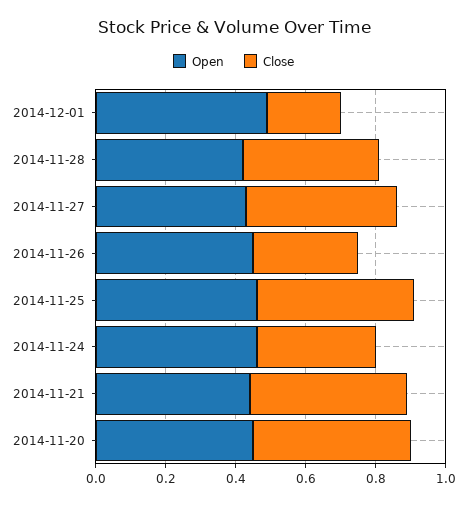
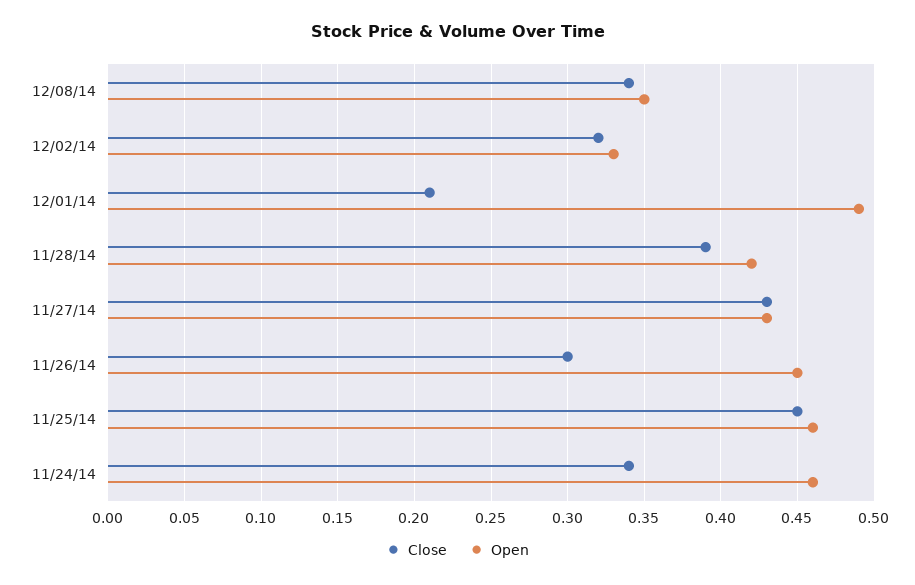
Open, 2014-11-21: 0.45 -> none
Close, 2014-11-21: 0.45 -> none
Open, 2014-11-20: 0.45 -> none
Close, 2014-11-20: 0.45 -> none
Close, 12/08/14: none -> 0.34
Open, 12/08/14: none -> 0.35
Close, 12/02/14: none -> 0.32
Open, 12/02/14: none -> 0.33

